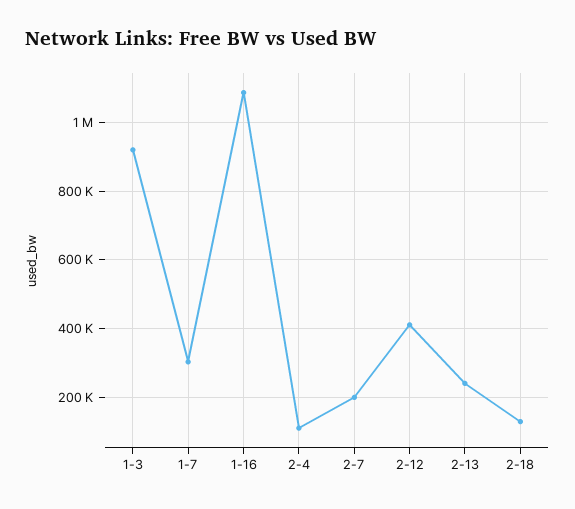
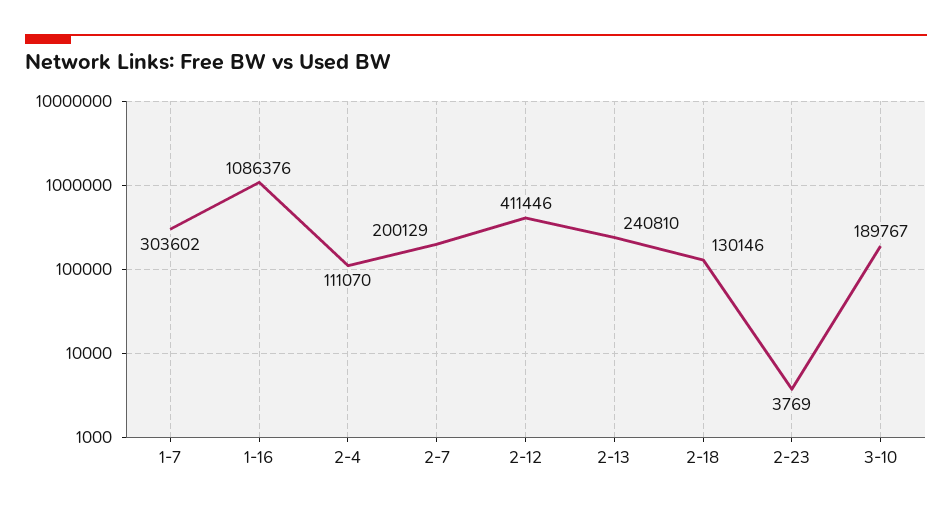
1-3: 920000 -> none
2-23: none -> 3769
3-10: none -> 189767

